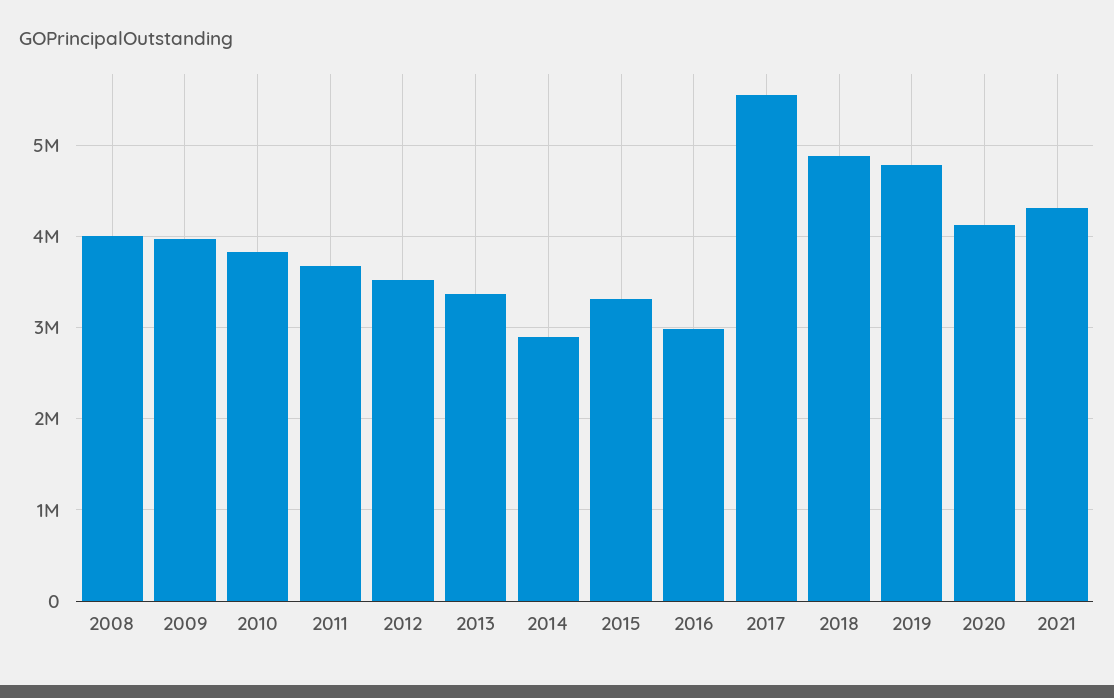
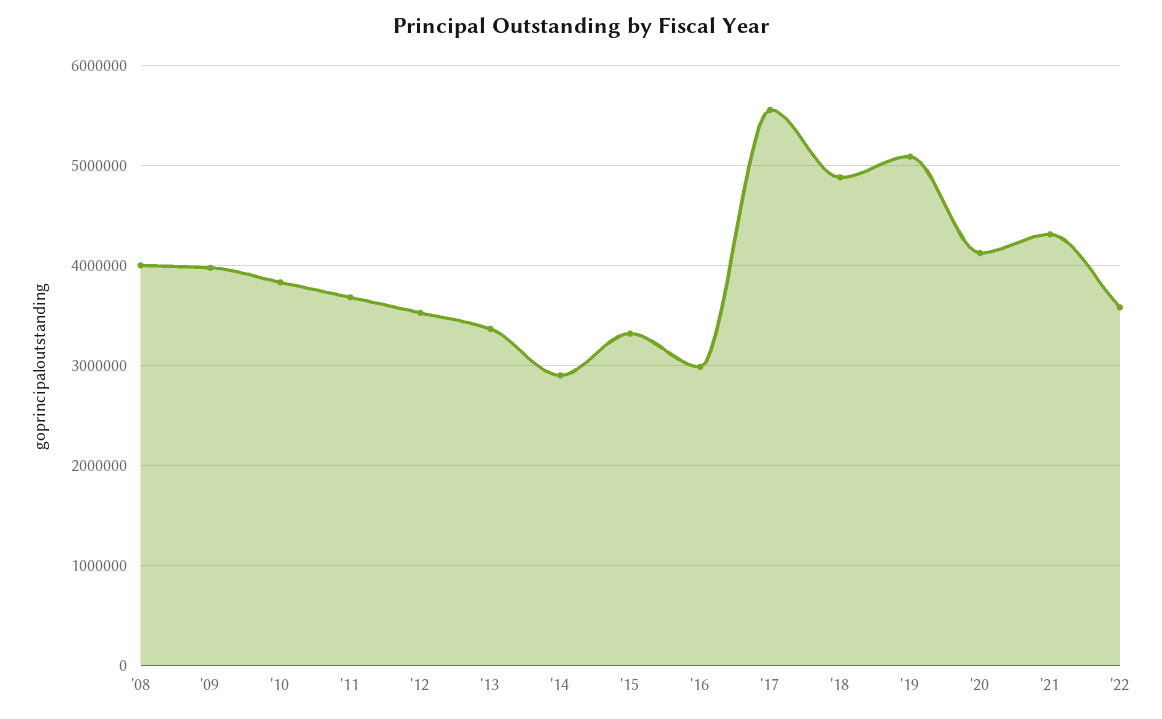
2019: 4800000 -> 5100000
'22: none -> 3600000

